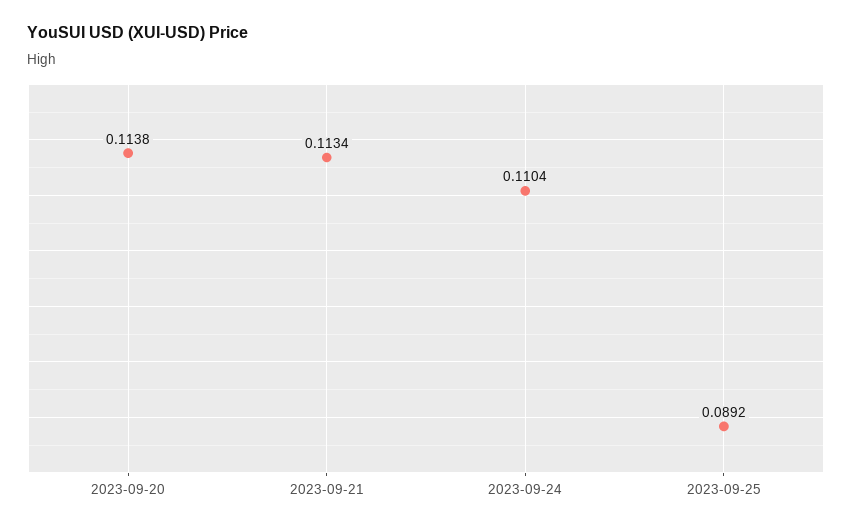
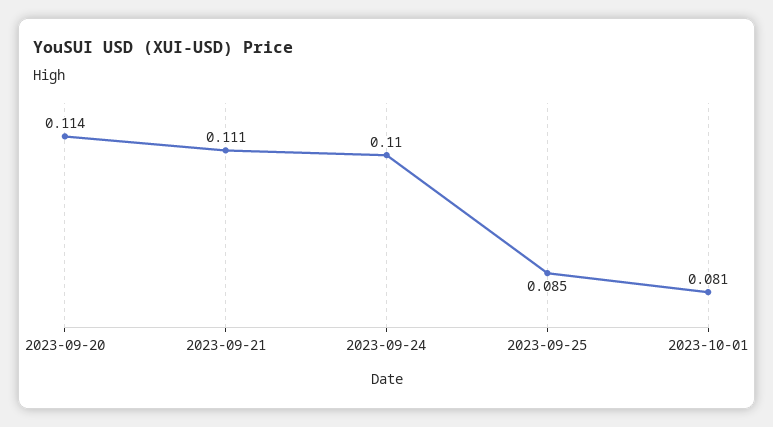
2023-09-21: 0.1134 -> 0.111
2023-09-25: 0.0892 -> 0.085
2023-10-01: none -> 0.081

